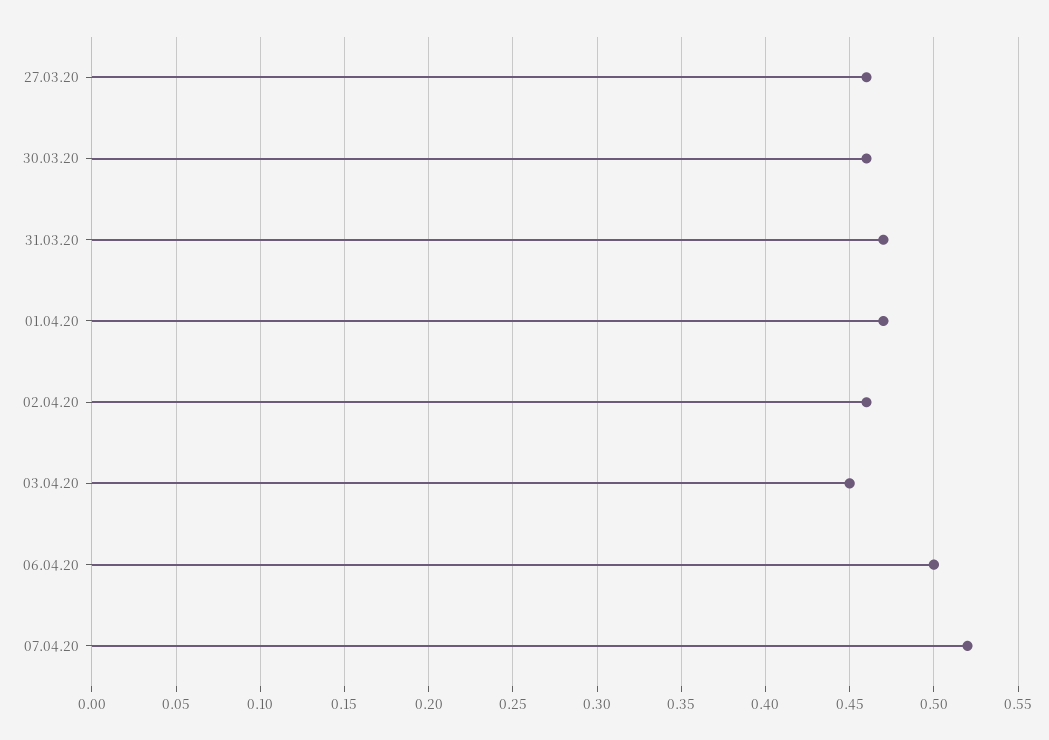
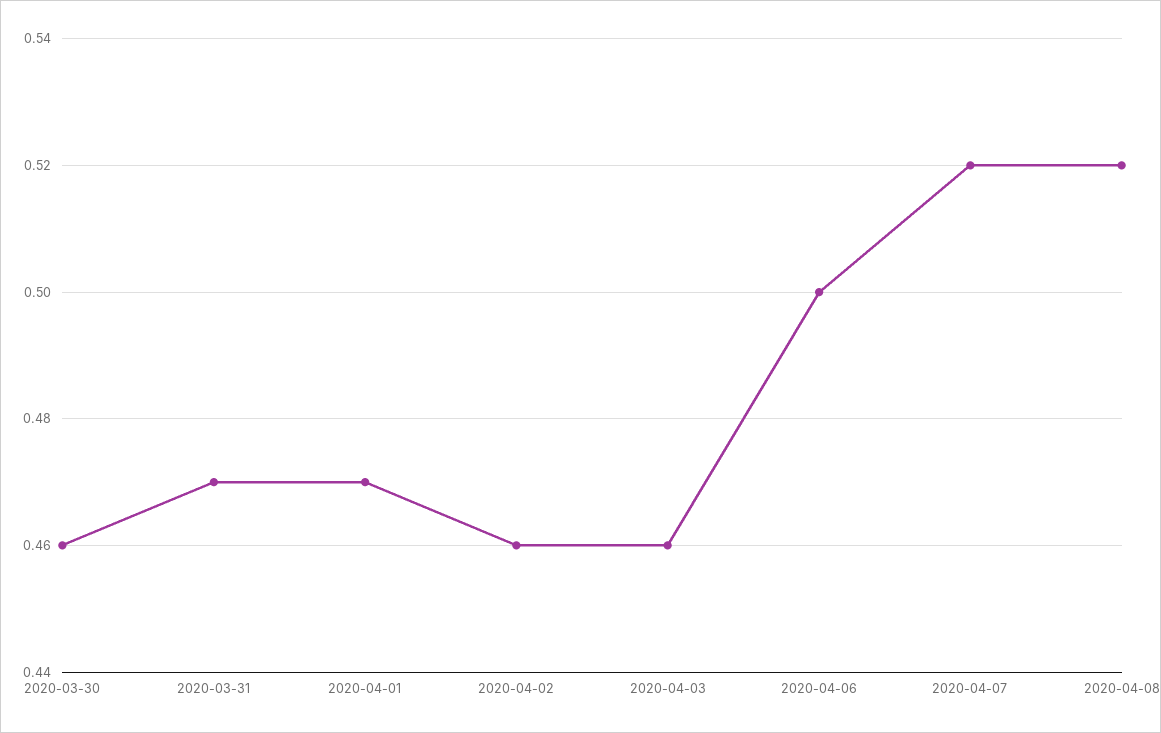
27.03.20: 0.46 -> none
03.04.20: 0.45 -> 0.46
2020-04-08: none -> 0.52

